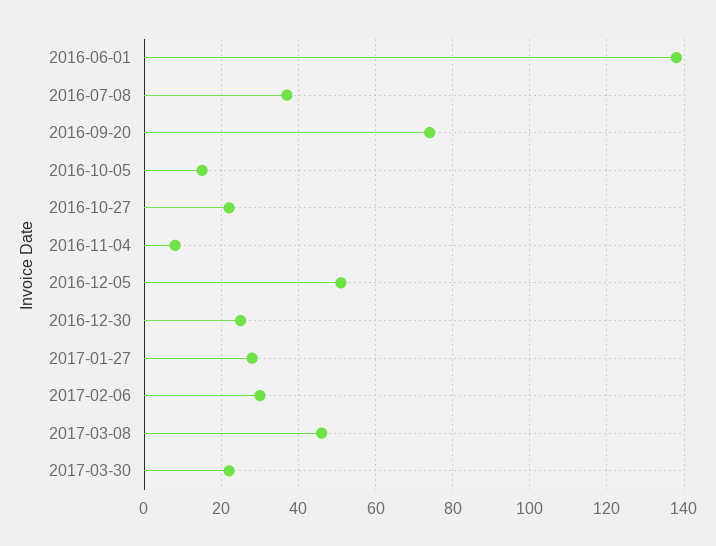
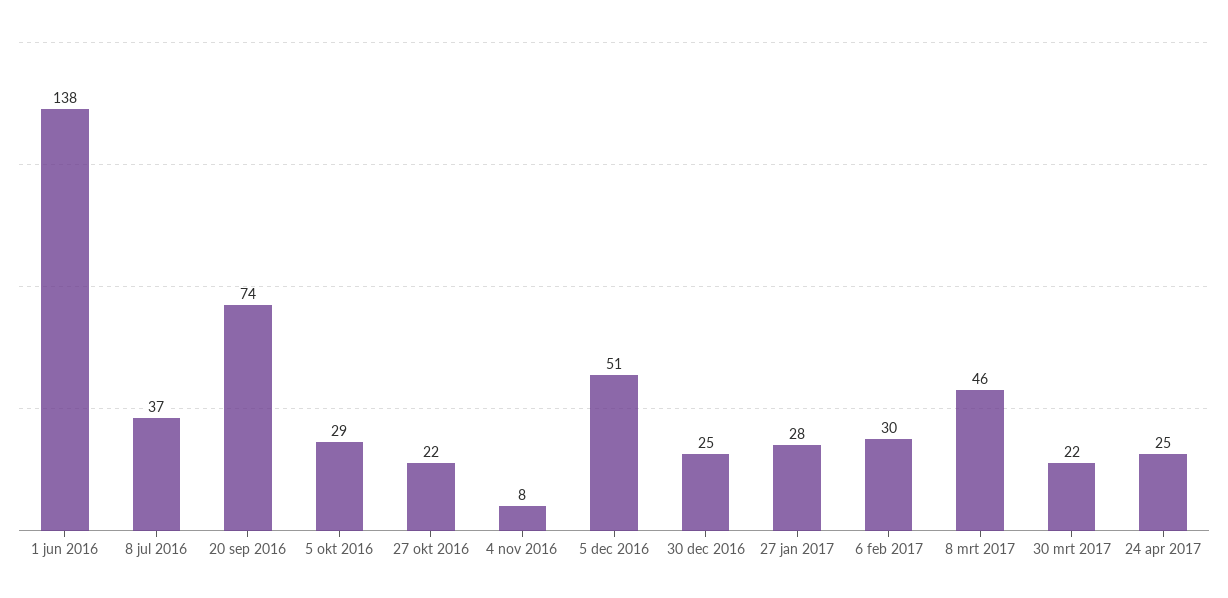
2016-10-05: 15 -> 29
24 apr 2017: none -> 25

